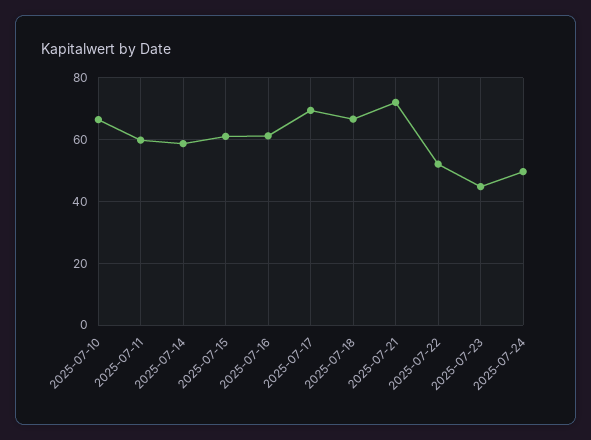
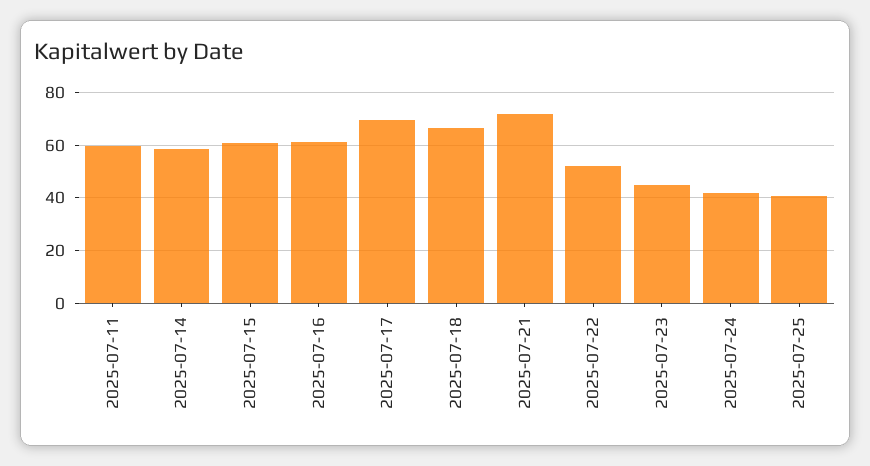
2025-07-10: 66 -> none
2025-07-24: 50 -> 42.5
2025-07-25: none -> 40

